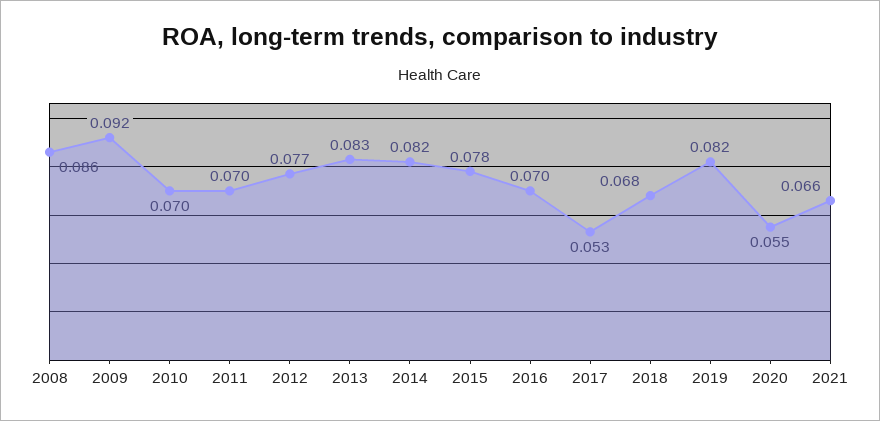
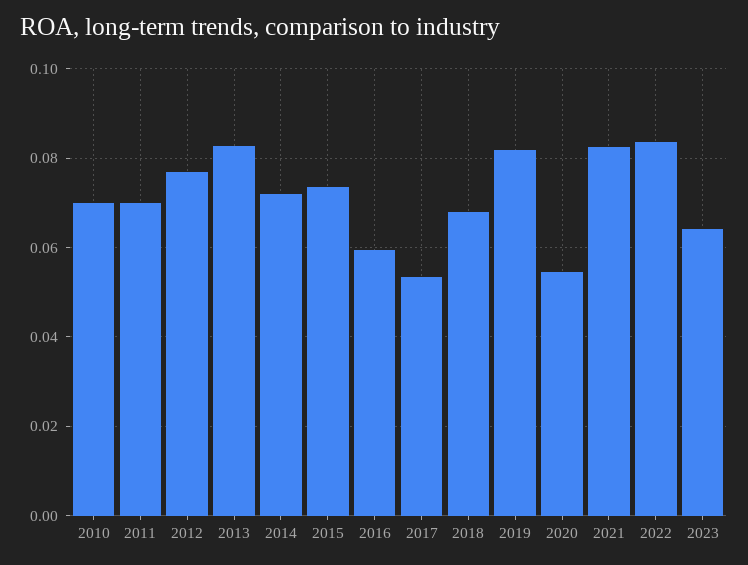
2008: 0.086 -> none
2009: 0.092 -> none
2014: 0.082 -> 0.072
2015: 0.078 -> 0.074
2016: 0.07 -> 0.06
2021: 0.066 -> 0.082
2022: none -> 0.084
2023: none -> 0.064

